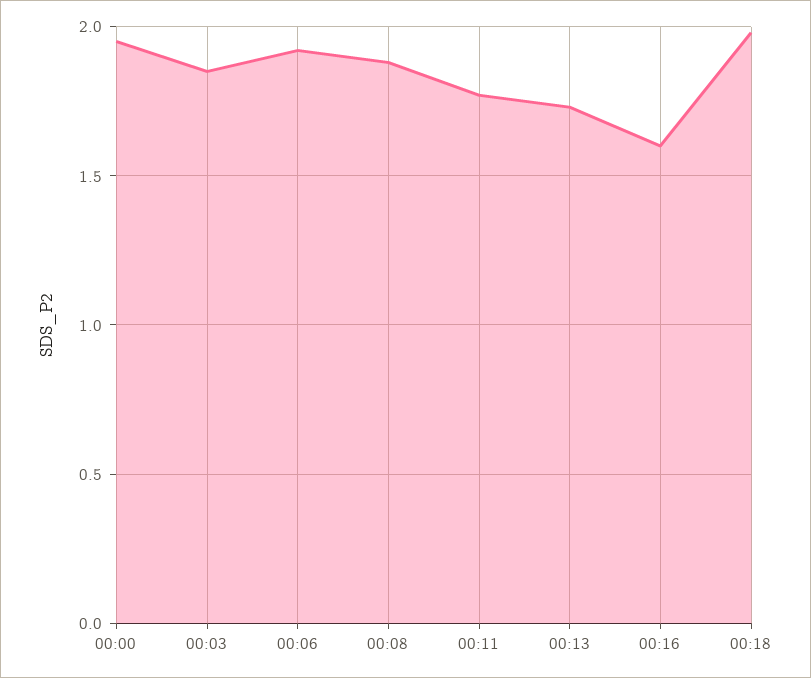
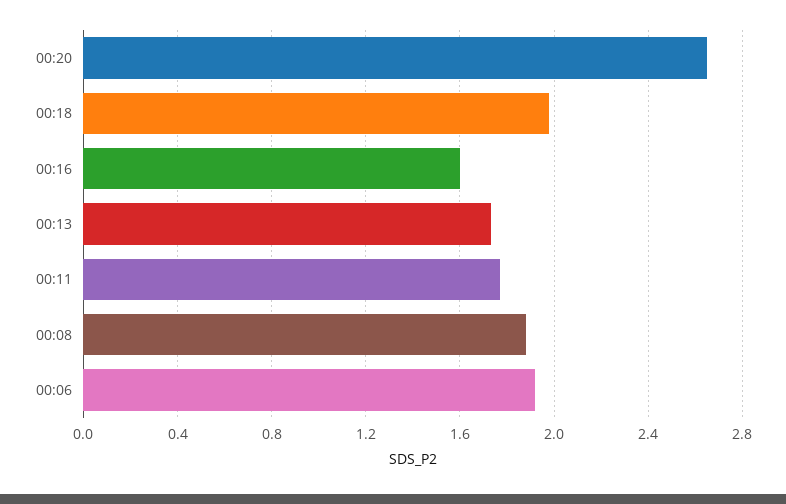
00:00: 1.95 -> none
00:03: 1.85 -> none
00:20: none -> 2.65

